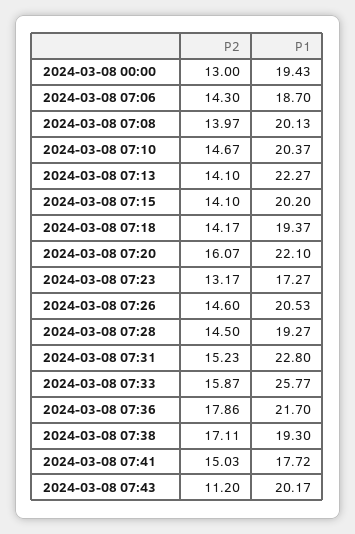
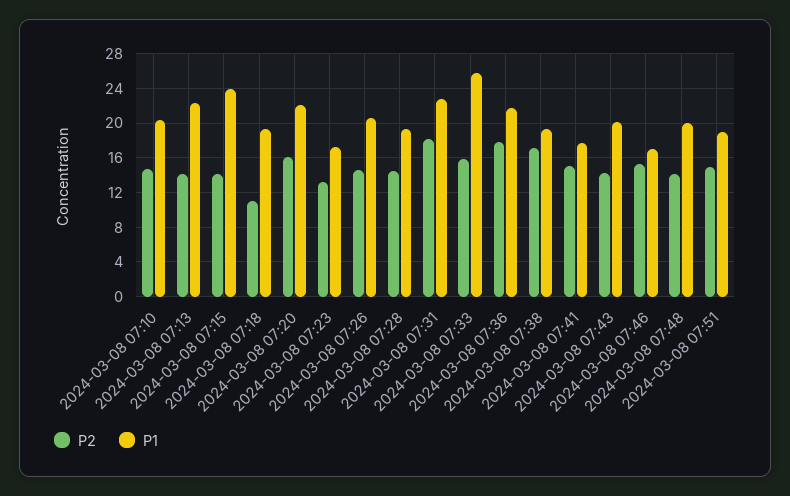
P2, 2024-03-08 00:00: 13 -> none
P1, 2024-03-08 00:00: 19.43 -> none
P2, 2024-03-08 07:06: 14.3 -> none
P1, 2024-03-08 07:06: 18.7 -> none
P2, 2024-03-08 07:08: 13.97 -> none
P1, 2024-03-08 07:08: 20.13 -> none
P1, 2024-03-08 07:15: 20.2 -> 24
P2, 2024-03-08 07:18: 14.17 -> 11
P2, 2024-03-08 07:31: 15.23 -> 18
P2, 2024-03-08 07:43: 11.2 -> 14
P2, 2024-03-08 07:46: none -> 15
P1, 2024-03-08 07:46: none -> 17
P2, 2024-03-08 07:48: none -> 14
P1, 2024-03-08 07:48: none -> 20
P2, 2024-03-08 07:51: none -> 15
P1, 2024-03-08 07:51: none -> 19

